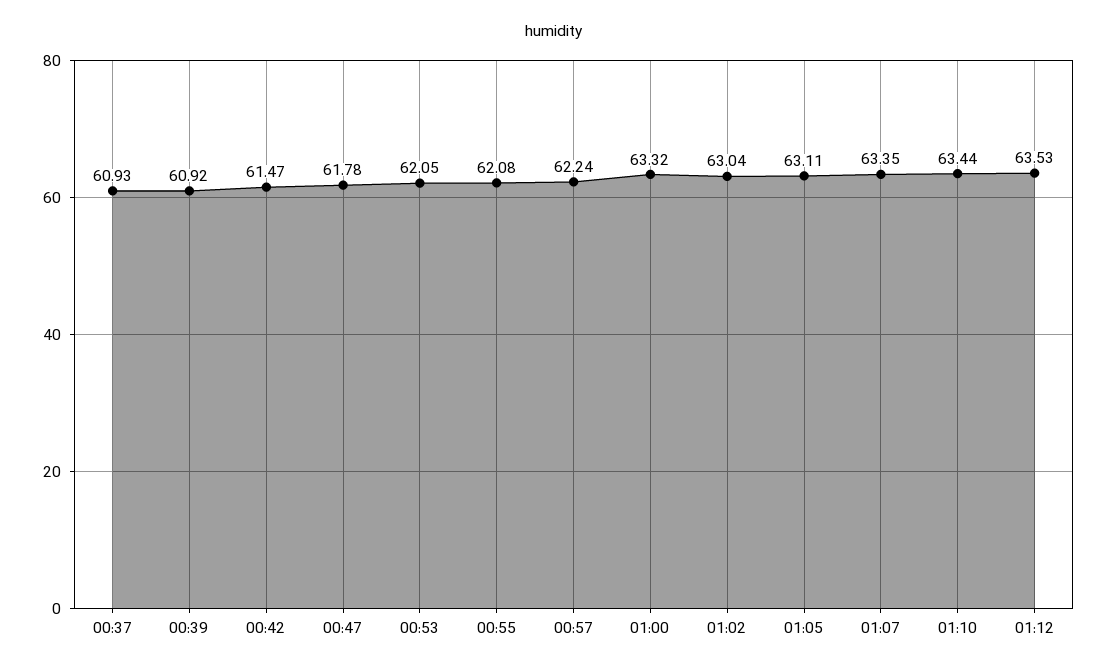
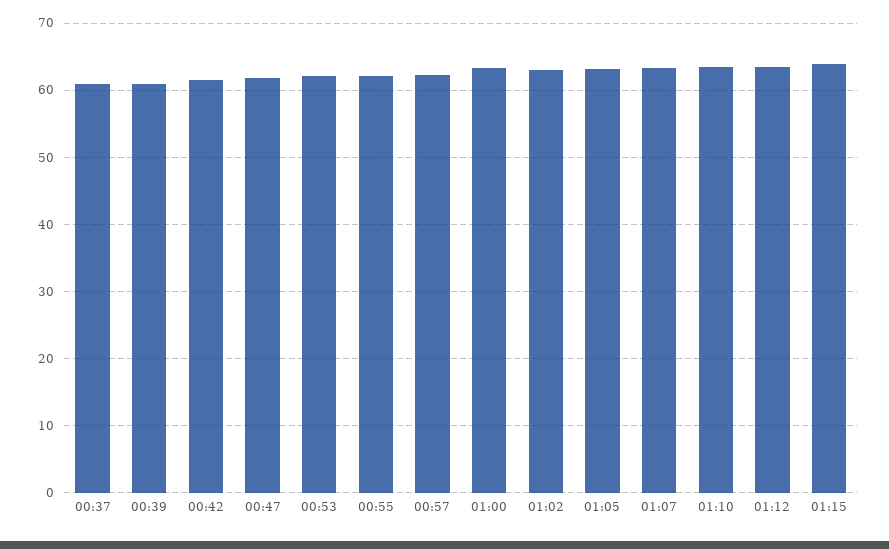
01:15: none -> 64

